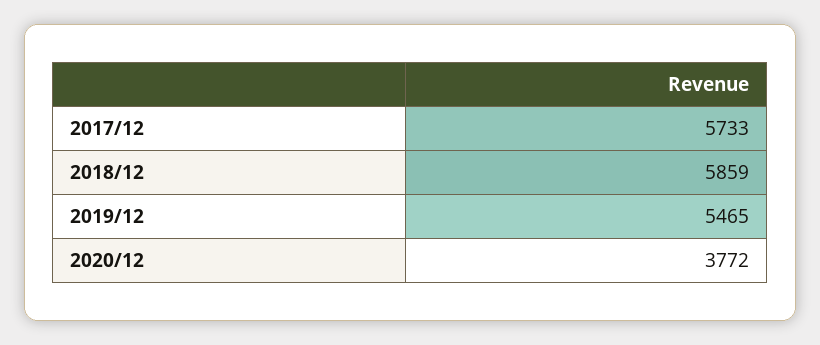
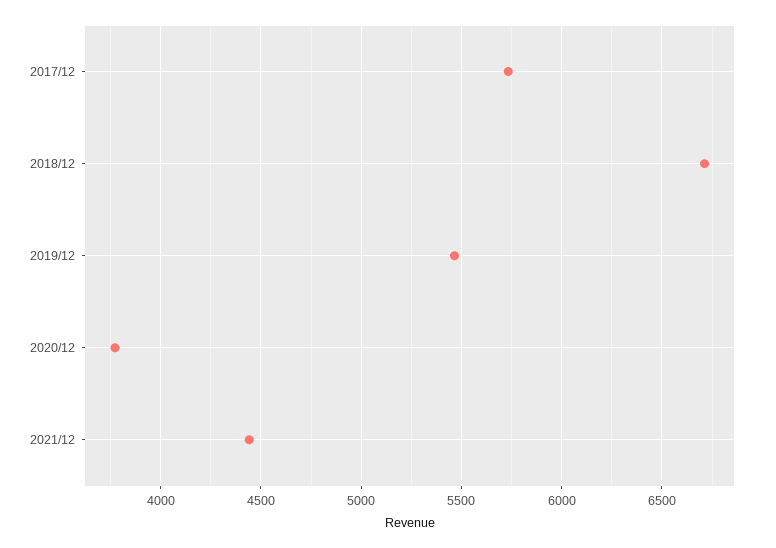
2018/12: 5859 -> 6700
2021/12: none -> 4450

